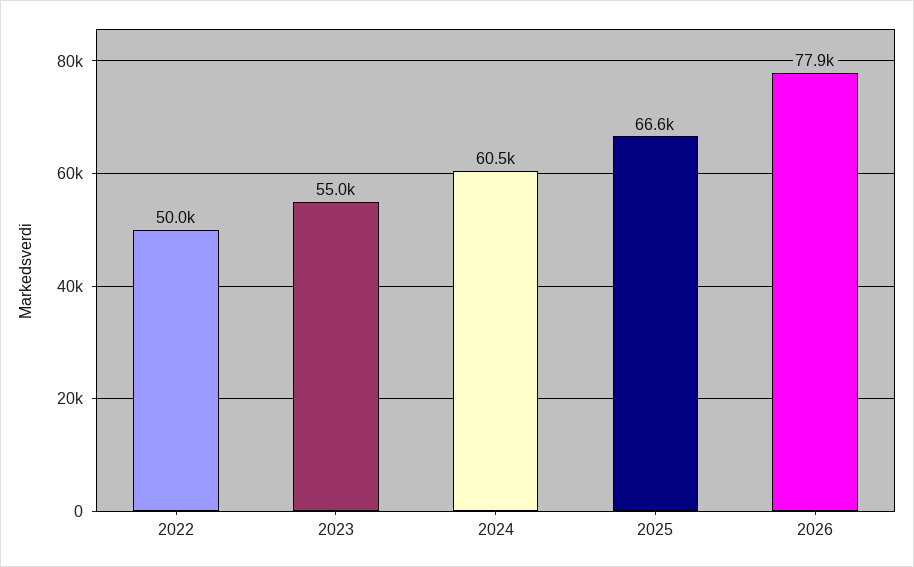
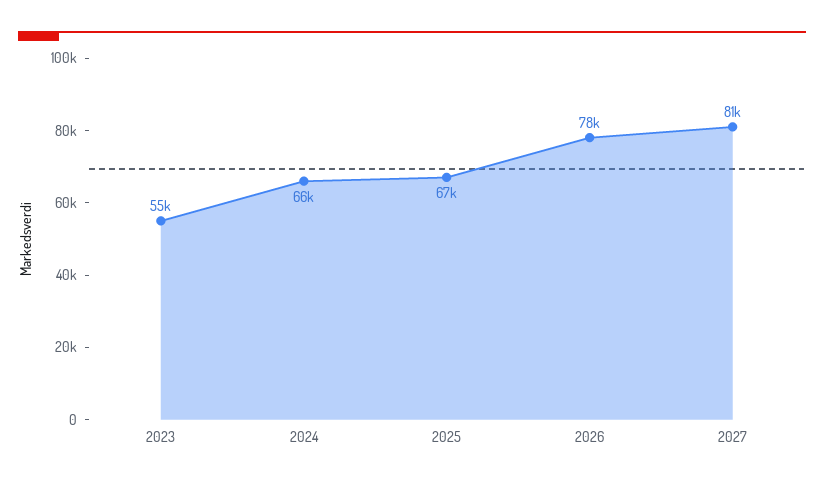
2022: 50000 -> none
2024: 60500 -> 66000
2027: none -> 81000

